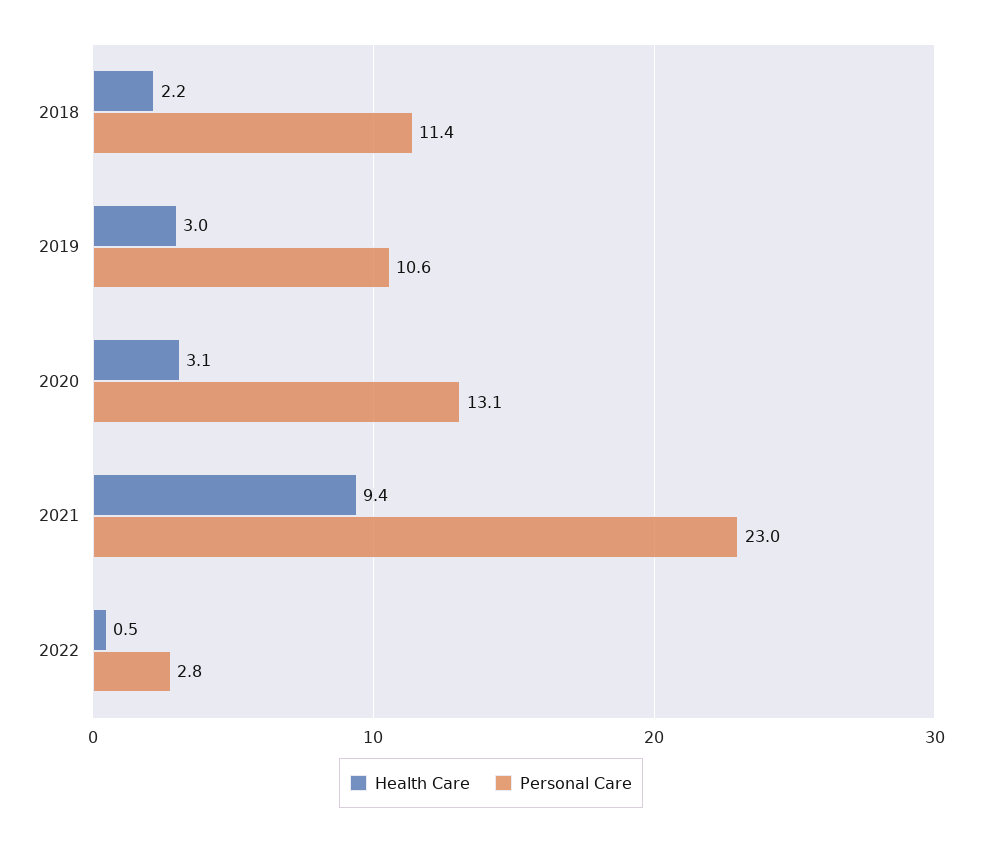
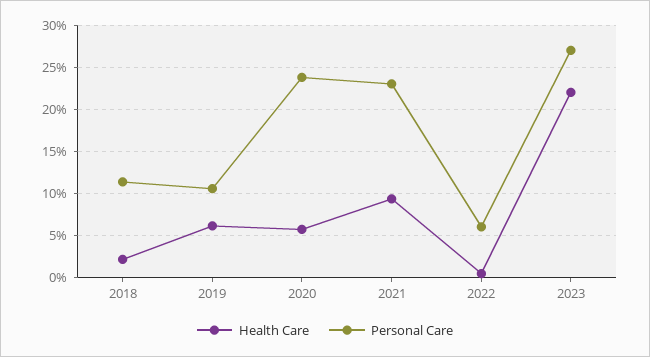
Health Care, 2019: 3 -> 6
Health Care, 2020: 3.1 -> 6
Personal Care, 2020: 13.1 -> 24
Personal Care, 2022: 2.8 -> 6
Health Care, 2023: none -> 22
Personal Care, 2023: none -> 27

